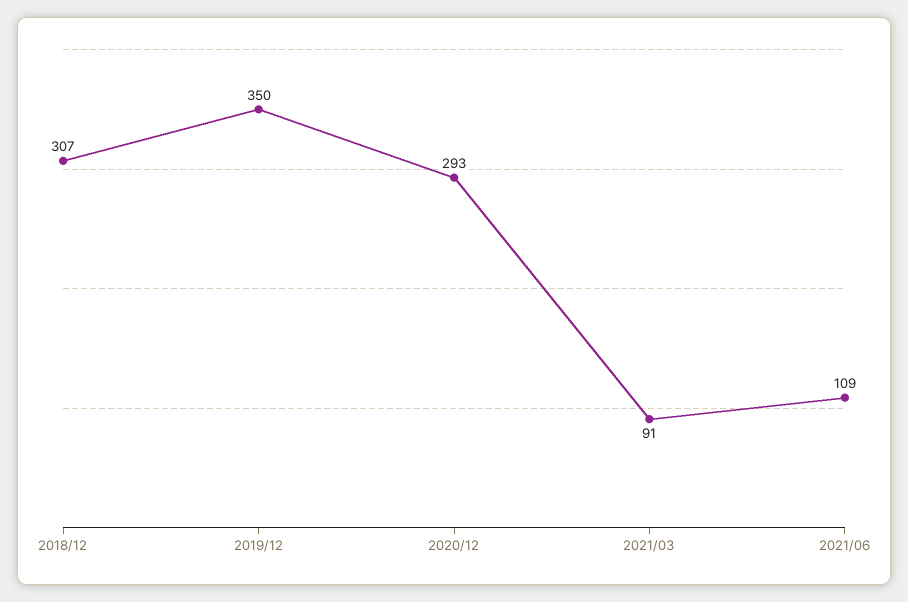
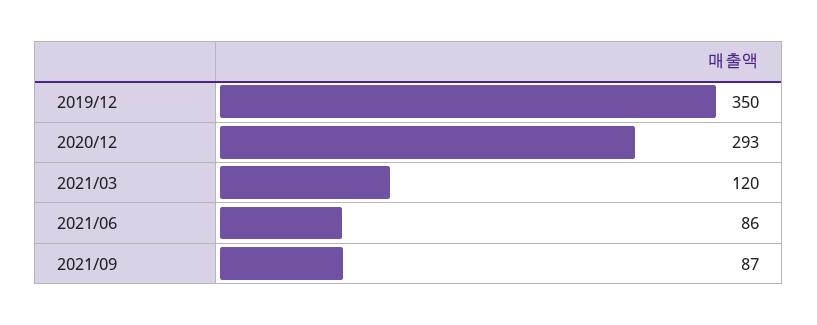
2018/12: 307 -> none
2021/03: 91 -> 120
2021/06: 109 -> 86
2021/09: none -> 87

